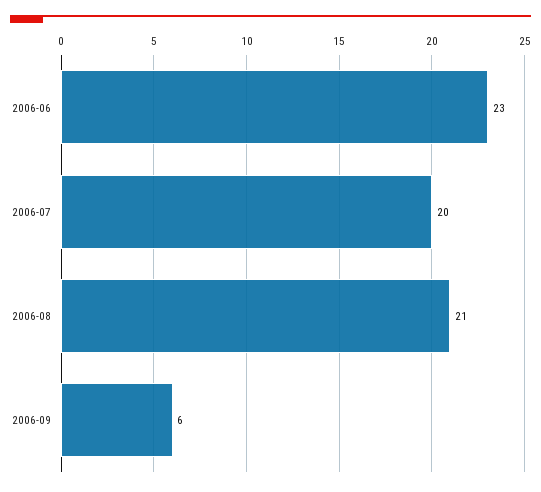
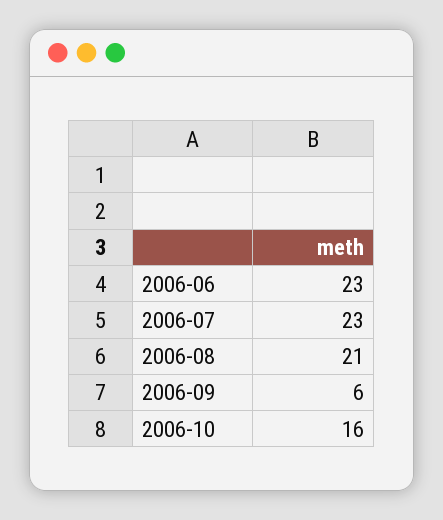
2006-07: 20 -> 23
2006-10: none -> 16

